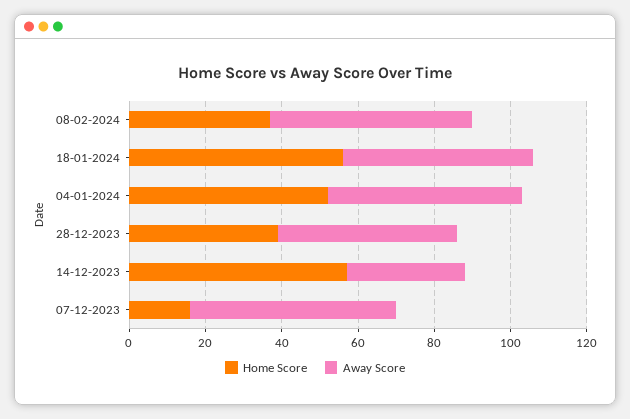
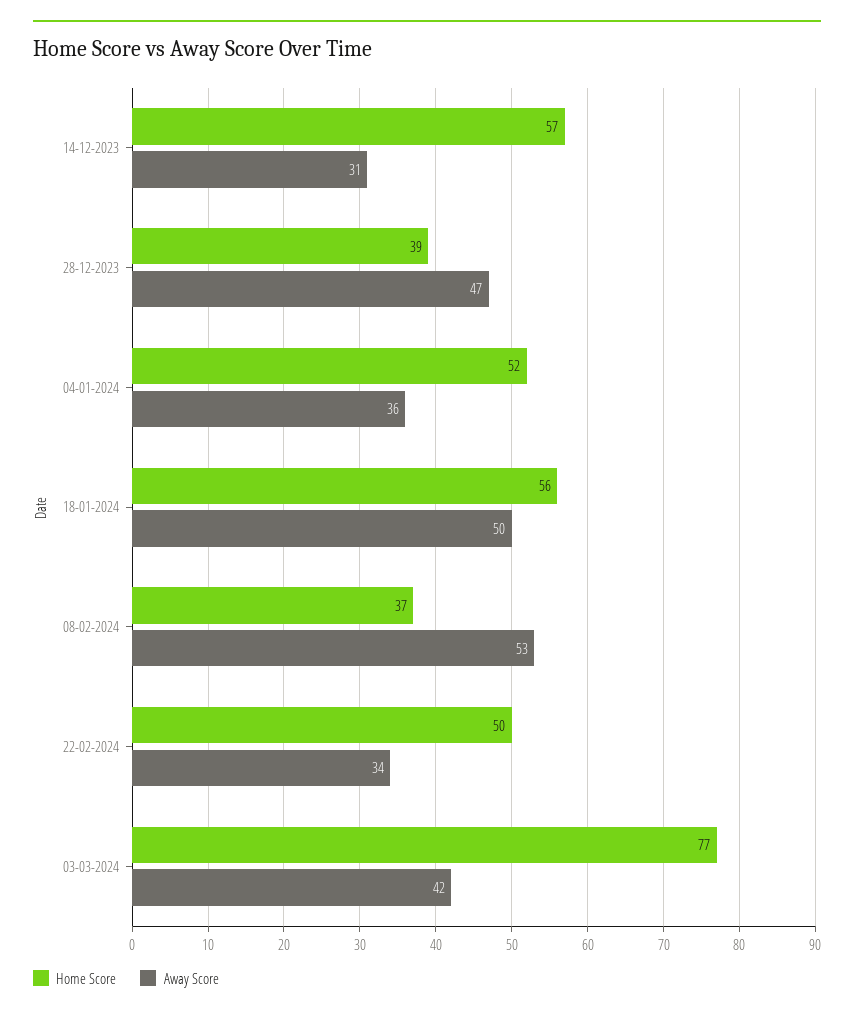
Away Score, 04-01-2024: 50 -> 36
Home Score, 07-12-2023: 15 -> none
Away Score, 07-12-2023: 55 -> none
Home Score, 22-02-2024: none -> 50
Away Score, 22-02-2024: none -> 34
Home Score, 03-03-2024: none -> 77
Away Score, 03-03-2024: none -> 42

